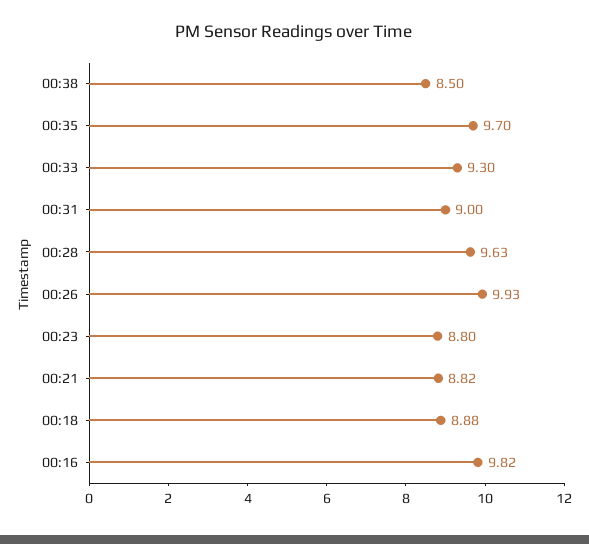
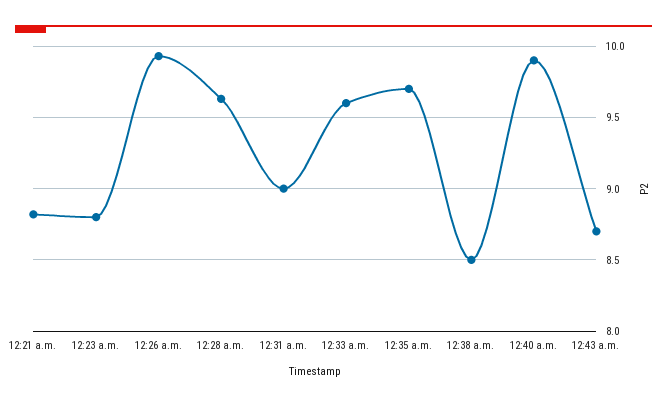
00:33: 9.3 -> 9.6
00:18: 8.88 -> none
00:16: 9.82 -> none
12:40 a.m.: none -> 9.9
12:43 a.m.: none -> 8.7

